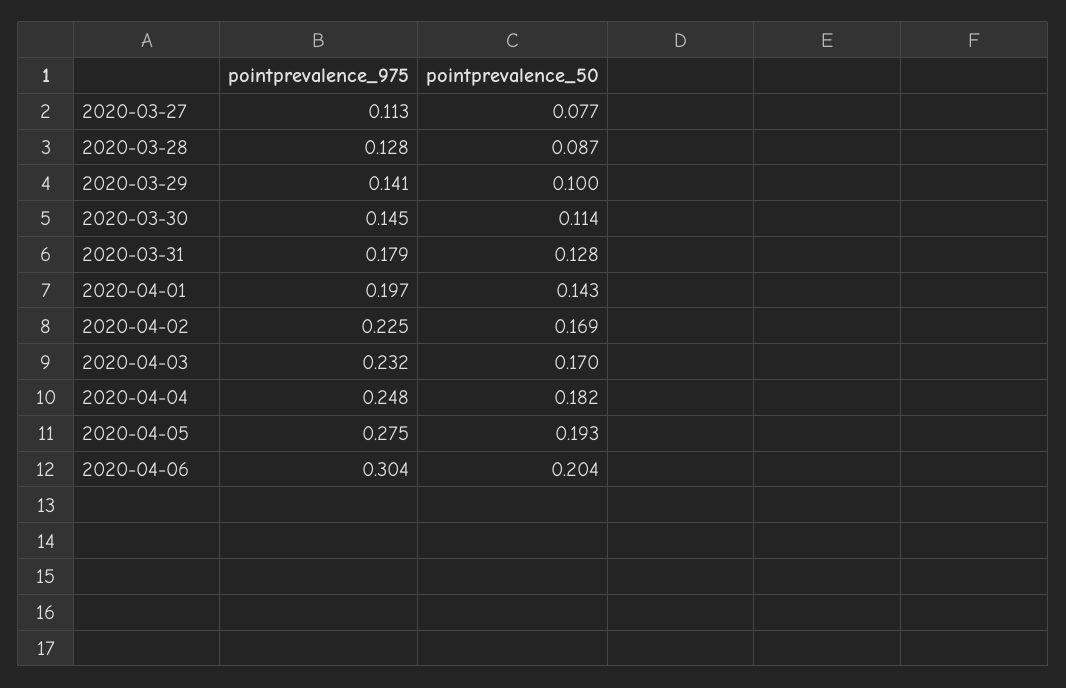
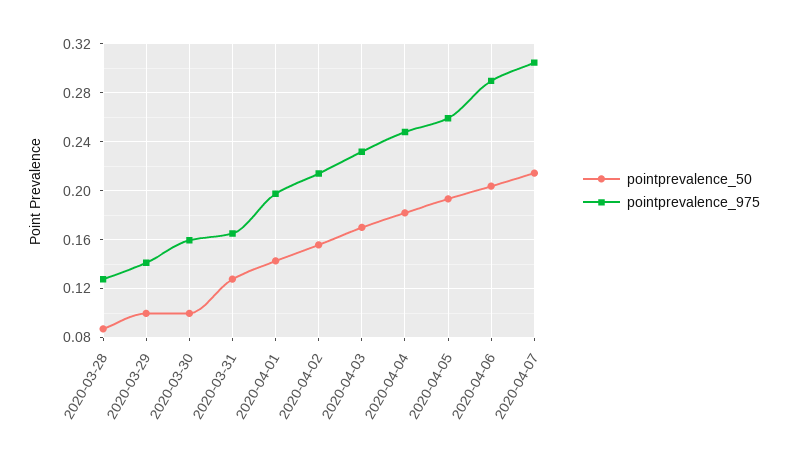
pointprevalence_975, 2020-03-27: 0.113 -> none
pointprevalence_50, 2020-03-27: 0.077 -> none
pointprevalence_975, 2020-03-30: 0.145 -> 0.16
pointprevalence_50, 2020-03-30: 0.114 -> 0.1
pointprevalence_975, 2020-03-31: 0.179 -> 0.165
pointprevalence_975, 2020-04-02: 0.225 -> 0.215
pointprevalence_50, 2020-04-02: 0.169 -> 0.155
pointprevalence_975, 2020-04-05: 0.275 -> 0.26
pointprevalence_975, 2020-04-06: 0.304 -> 0.29
pointprevalence_50, 2020-04-07: none -> 0.215
pointprevalence_975, 2020-04-07: none -> 0.305

